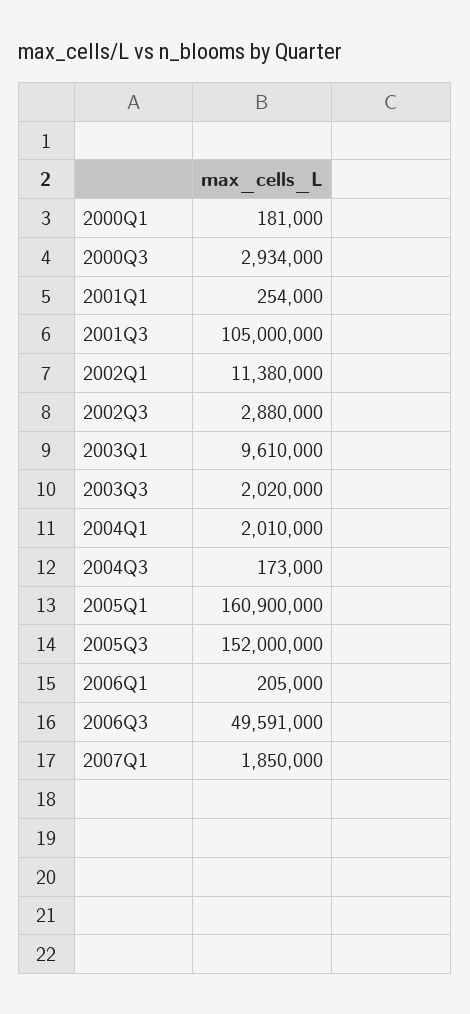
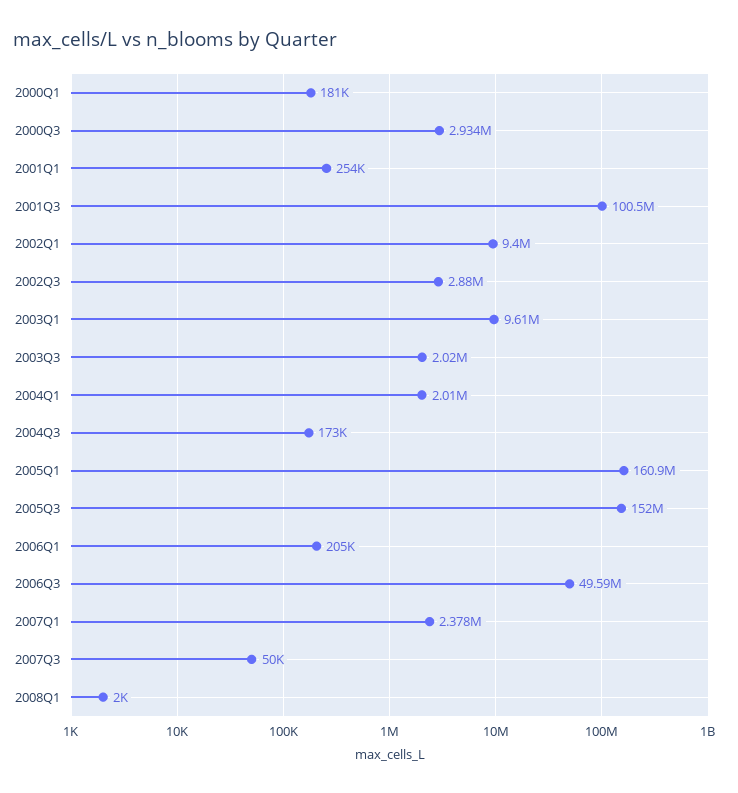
2001Q3: 105000000 -> 100500000
2002Q1: 11380000 -> 9400000
2007Q1: 1850000 -> 2378000
2007Q3: none -> 50000
2008Q1: none -> 2000

